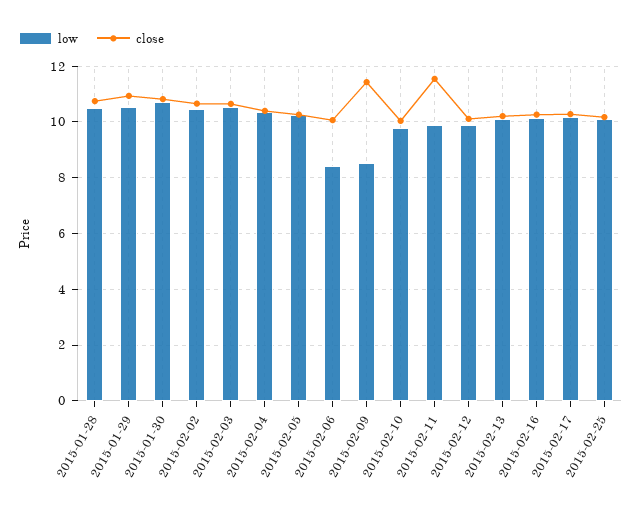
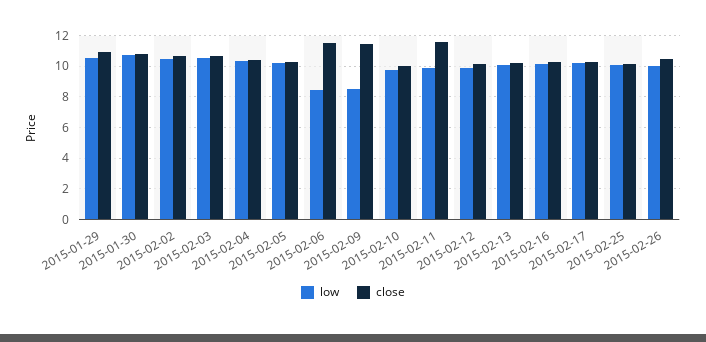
low, 2015-01-28: 10.5 -> none
close, 2015-01-28: 10.75 -> none
close, 2015-02-06: 10 -> 11.5
low, 2015-02-26: none -> 10
close, 2015-02-26: none -> 10.5

